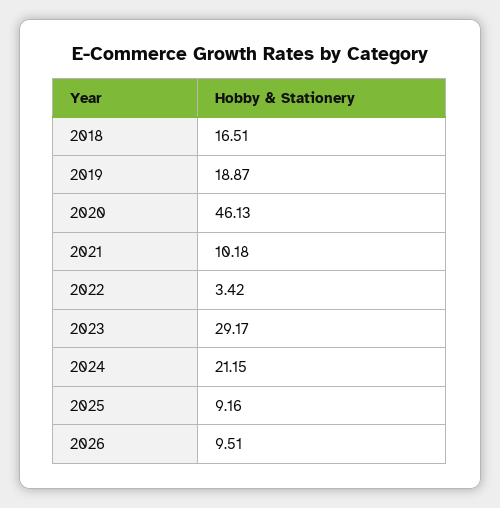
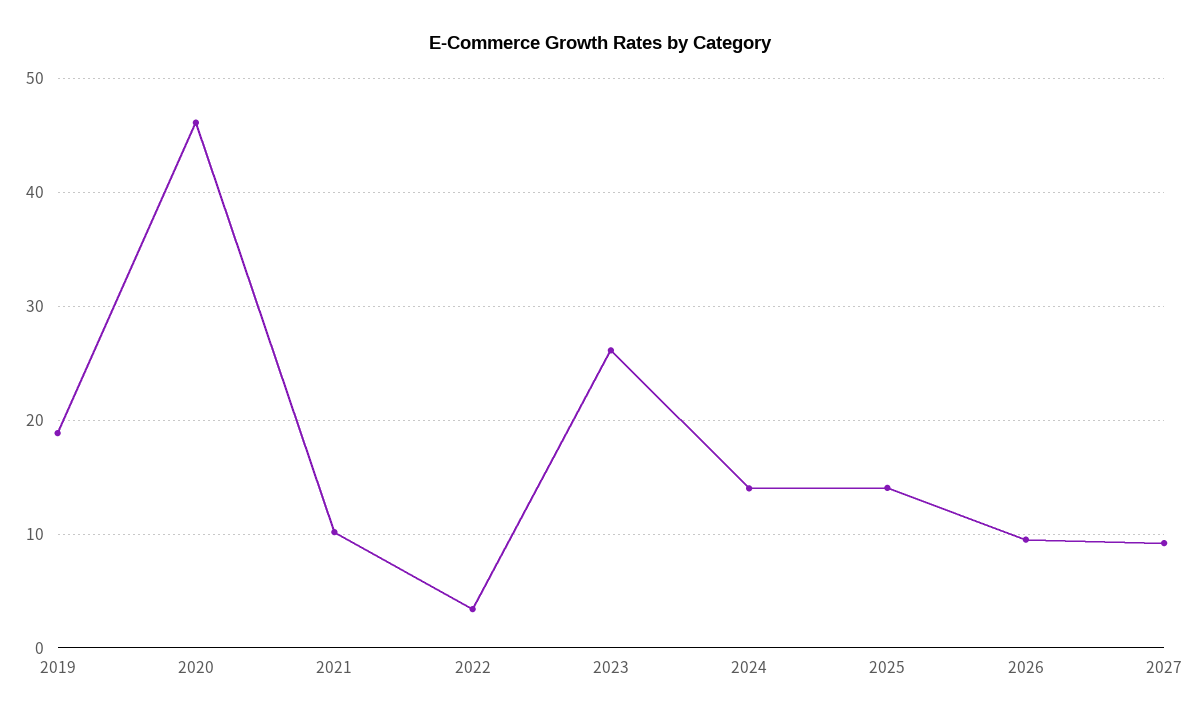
2018: 16.51 -> none
2023: 29.17 -> 26
2024: 21.15 -> 14
2025: 9.16 -> 14
2027: none -> 9

